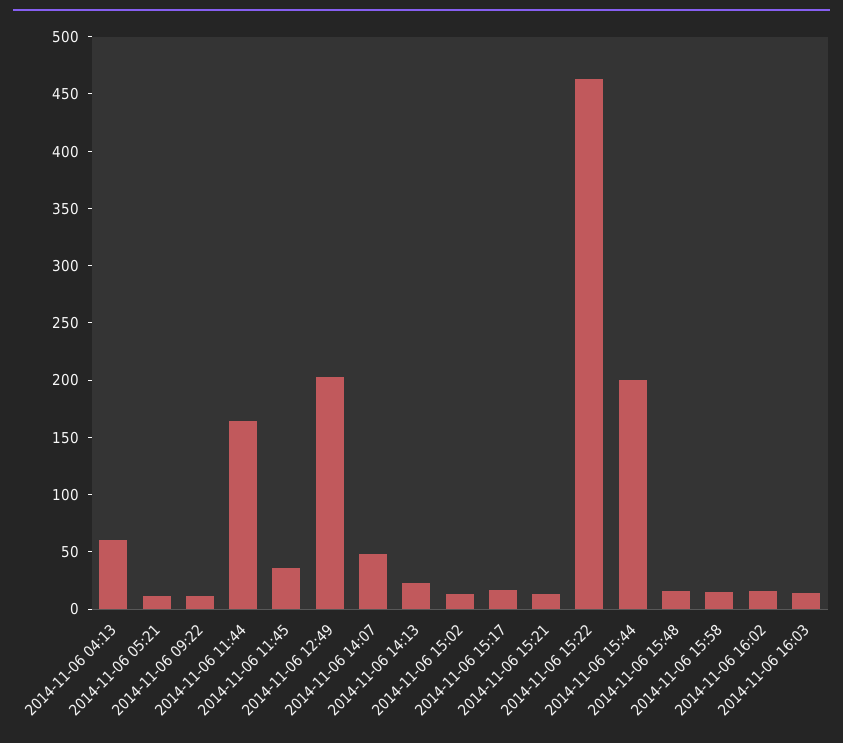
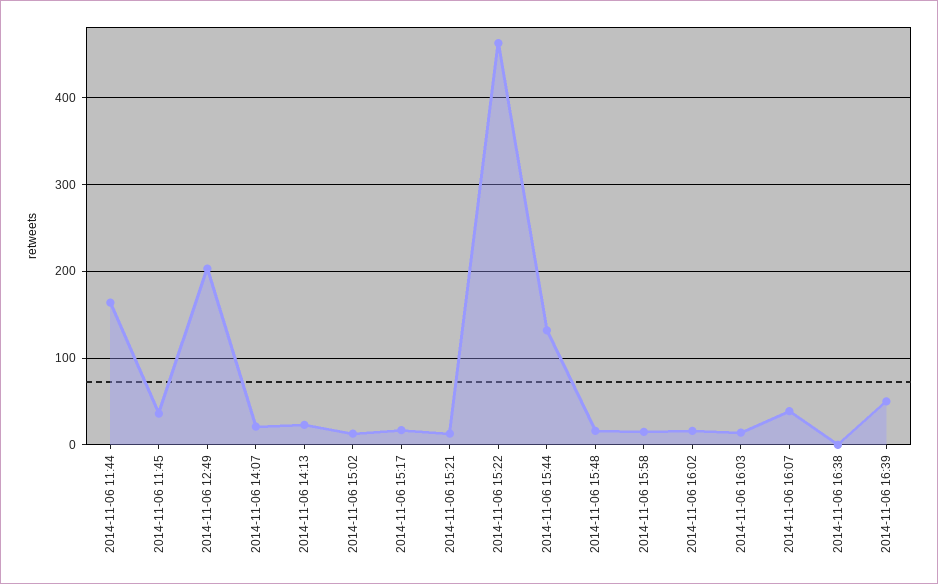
2014-11-06 04:13: 60 -> none
2014-11-06 05:21: 10 -> none
2014-11-06 09:22: 10 -> none
2014-11-06 14:07: 50 -> 20
2014-11-06 15:44: 200 -> 130
2014-11-06 16:07: none -> 40
2014-11-06 16:38: none -> 0
2014-11-06 16:39: none -> 50

